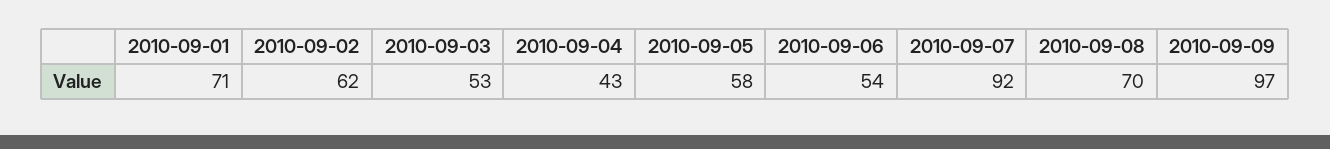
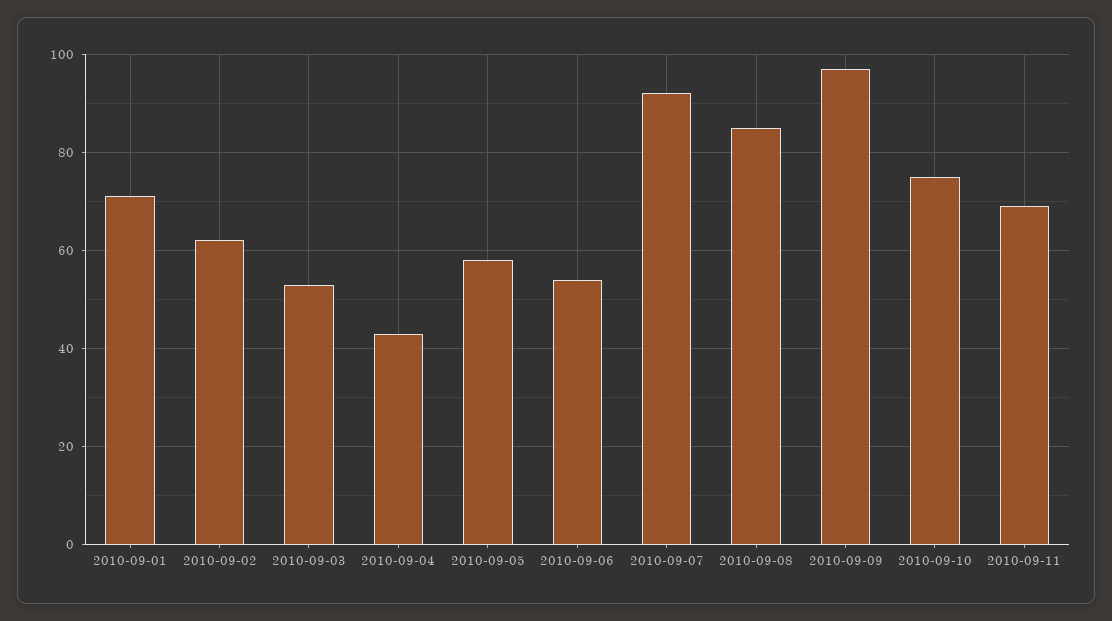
2010-09-08: 70 -> 85
2010-09-10: none -> 75
2010-09-11: none -> 70

